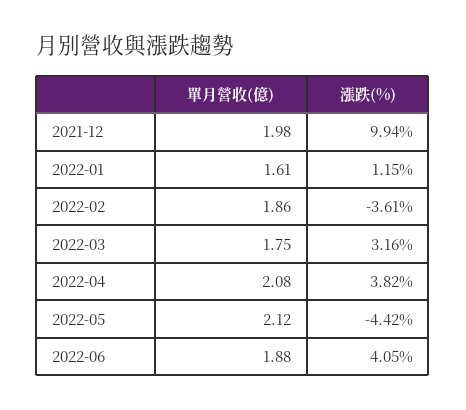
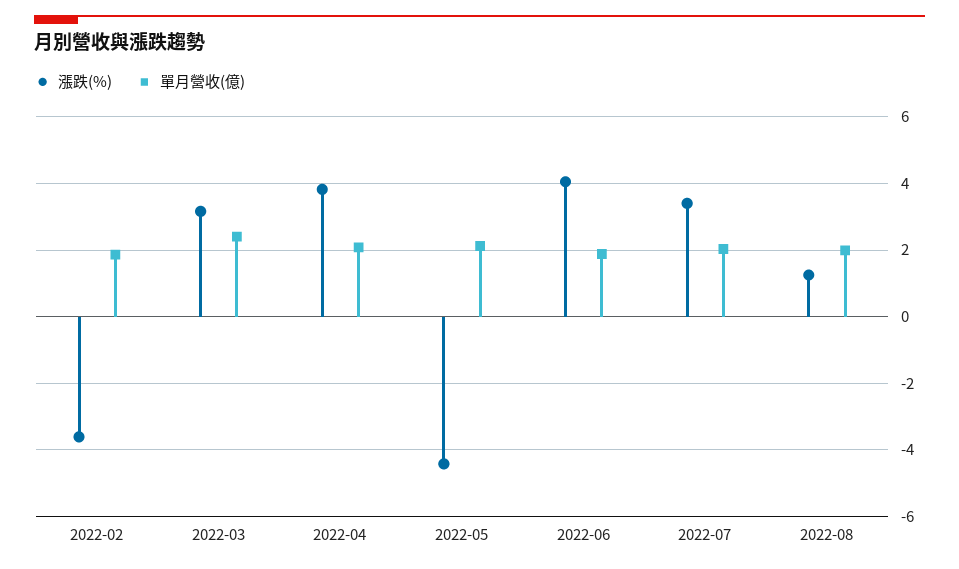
單月營收(億), 2021-12: 1.98 -> none
漲跌(%), 2021-12: 9.94 -> none
單月營收(億), 2022-01: 1.61 -> none
漲跌(%), 2022-01: 1.15 -> none
單月營收(億), 2022-03: 1.75 -> 2.4
漲跌(%), 2022-07: none -> 3.4
單月營收(億), 2022-07: none -> 2
漲跌(%), 2022-08: none -> 1.2
單月營收(億), 2022-08: none -> 2

